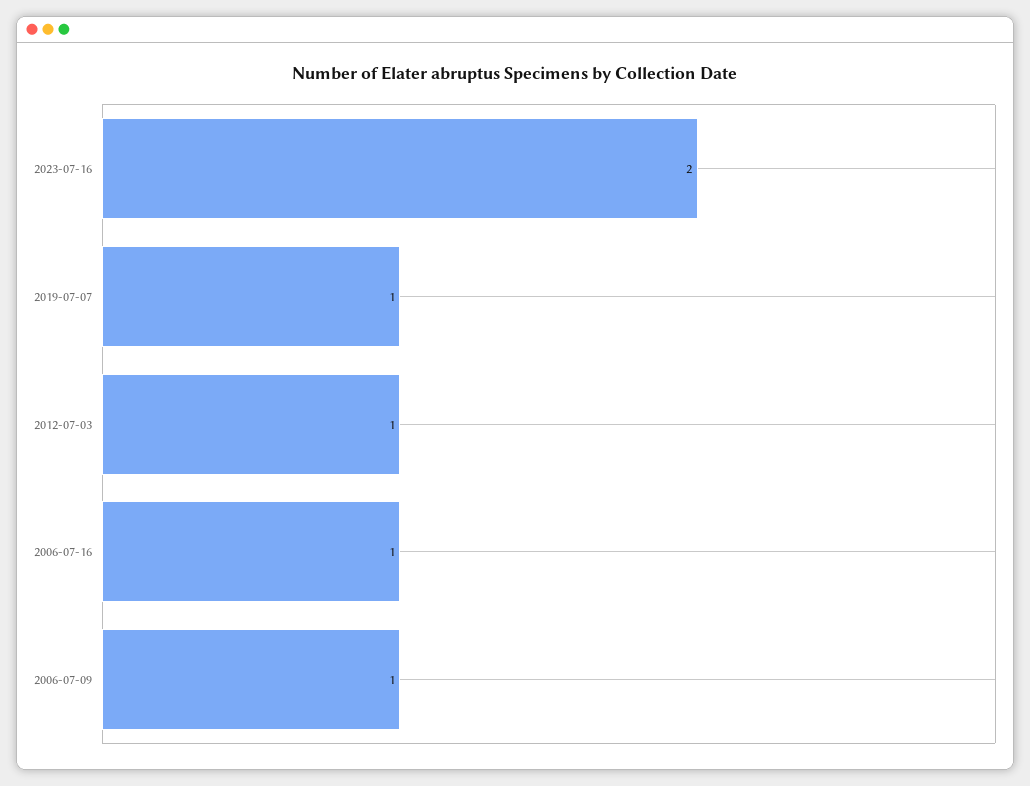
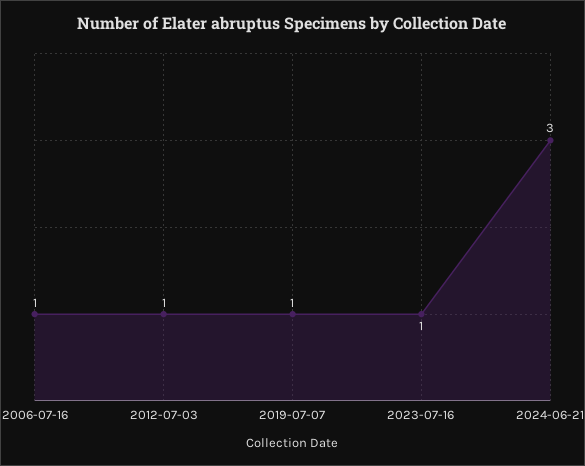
2023-07-16: 2 -> 1
2006-07-09: 1 -> none
2024-06-21: none -> 3

